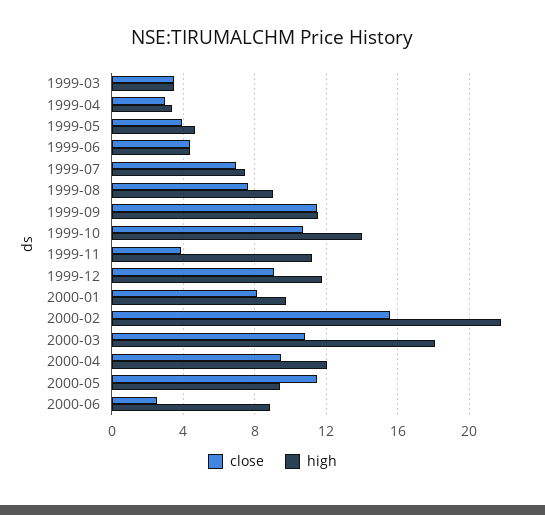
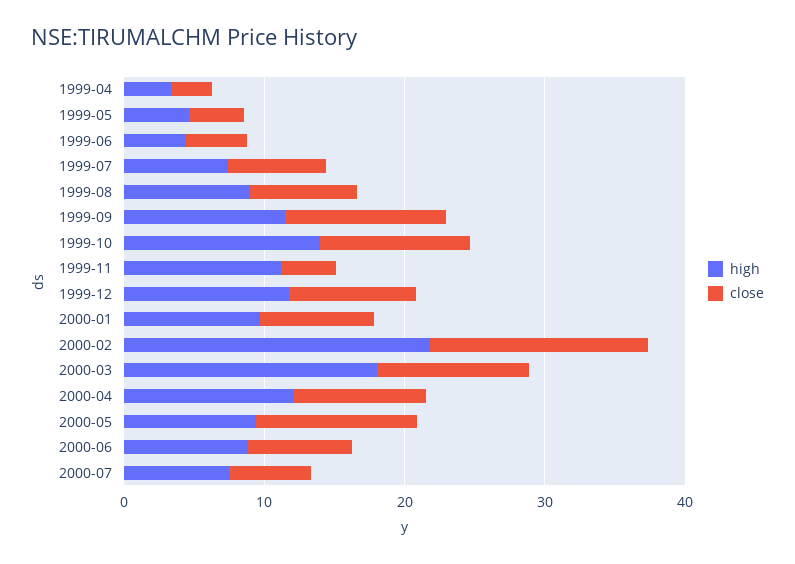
close, 1999-03: 3.5 -> none
high, 1999-03: 3.5 -> none
close, 2000-06: 2.5 -> 8
high, 2000-07: none -> 8
close, 2000-07: none -> 6

